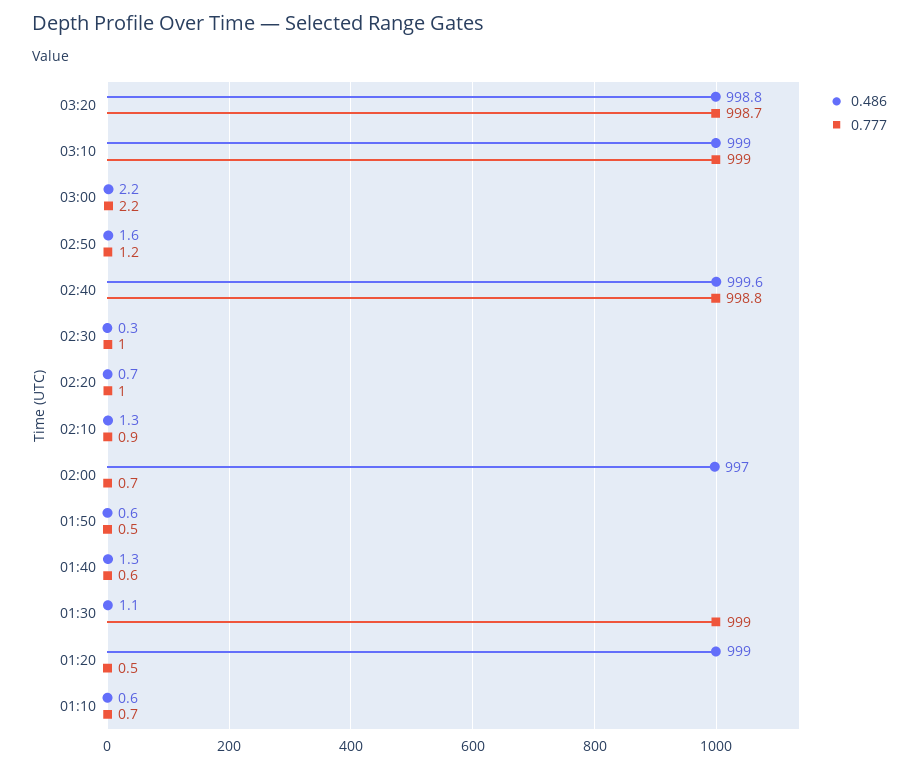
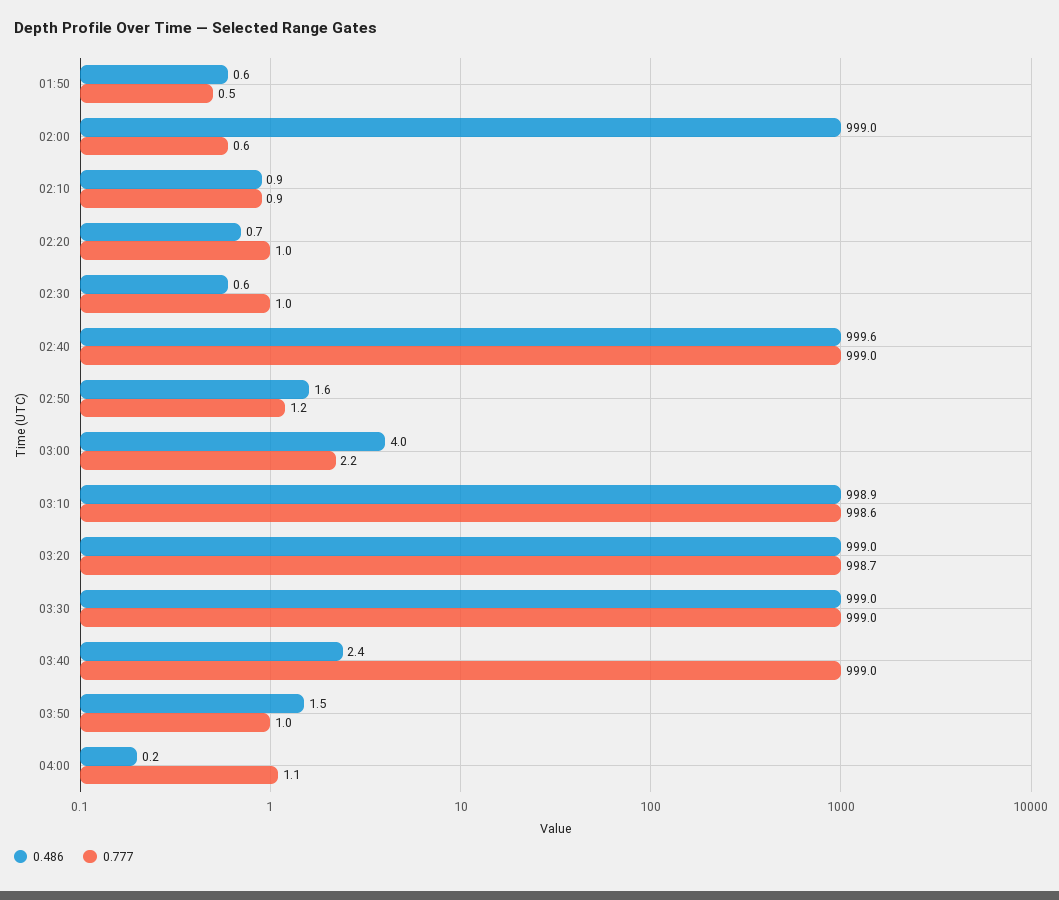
0.486, 03:20: 998.8 -> 999
0.486, 03:10: 999 -> 998.9
0.777, 03:10: 999 -> 998.6
0.486, 03:00: 2.2 -> 4
0.777, 02:40: 998.8 -> 999
0.486, 02:30: 0.3 -> 0.6
0.486, 02:10: 1.3 -> 0.9
0.486, 02:00: 997 -> 999
0.777, 02:00: 0.7 -> 0.6
0.486, 01:40: 1.3 -> none
0.777, 01:40: 0.6 -> none
0.486, 01:30: 1.1 -> none
0.777, 01:30: 999 -> none
0.486, 01:20: 999 -> none
0.777, 01:20: 0.5 -> none
0.486, 01:10: 0.6 -> none
0.777, 01:10: 0.7 -> none
0.486, 03:30: none -> 999
0.777, 03:30: none -> 999
0.486, 03:40: none -> 2.4
0.777, 03:40: none -> 999
0.486, 03:50: none -> 1.5
0.777, 03:50: none -> 1
0.486, 04:00: none -> 0.2
0.777, 04:00: none -> 1.1

